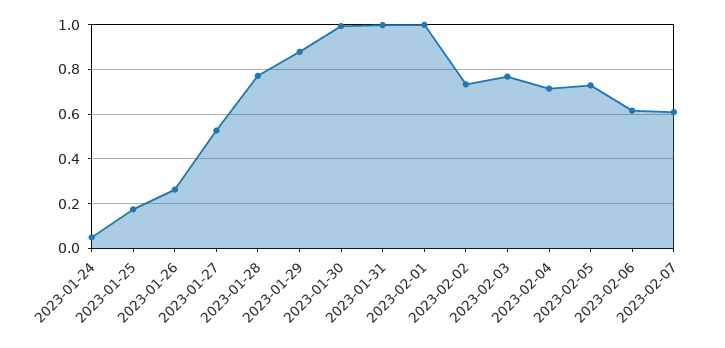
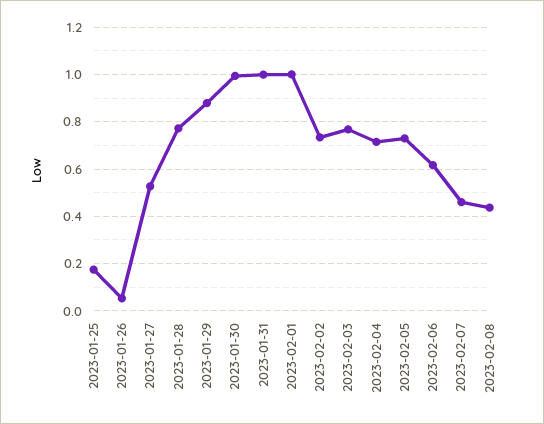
2023-01-24: 0.05 -> none
2023-01-26: 0.25 -> 0.05
2023-02-07: 0.6 -> 0.45
2023-02-08: none -> 0.45

